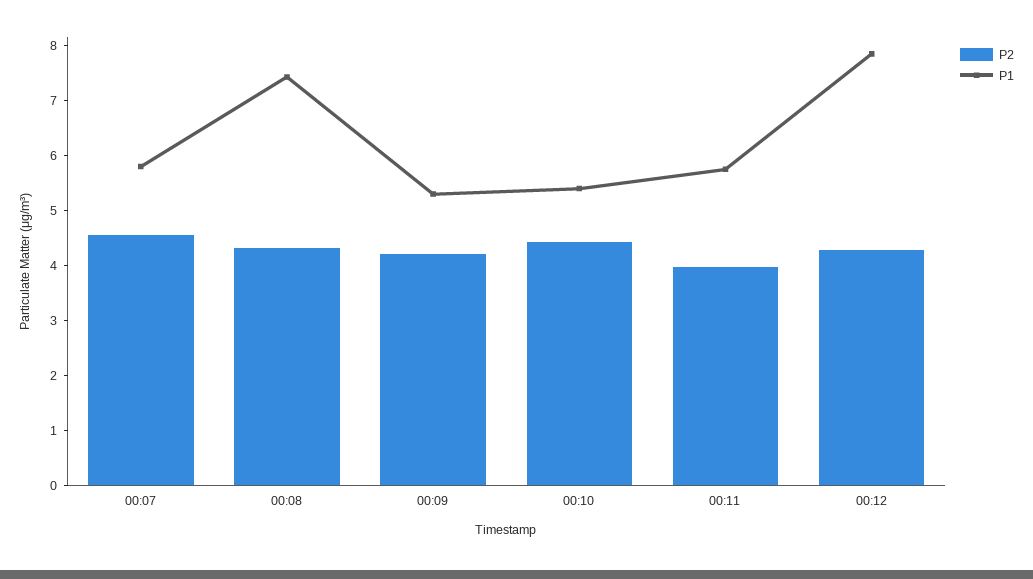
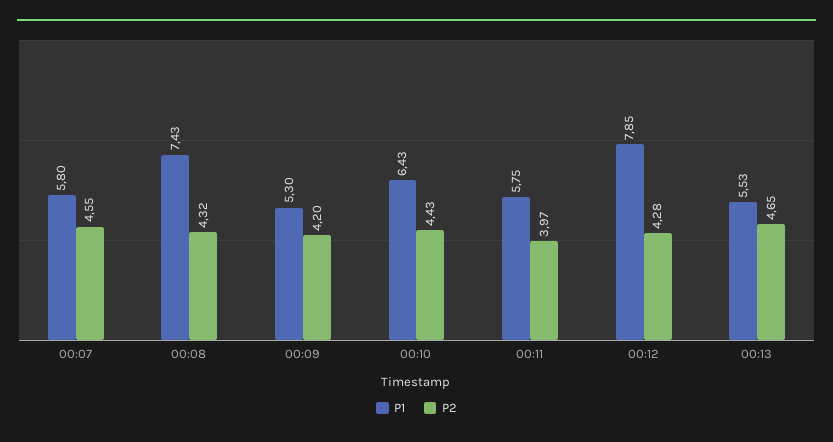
P1, 00:10: 5.4 -> 6.43
P1, 00:13: none -> 5.53
P2, 00:13: none -> 4.65

